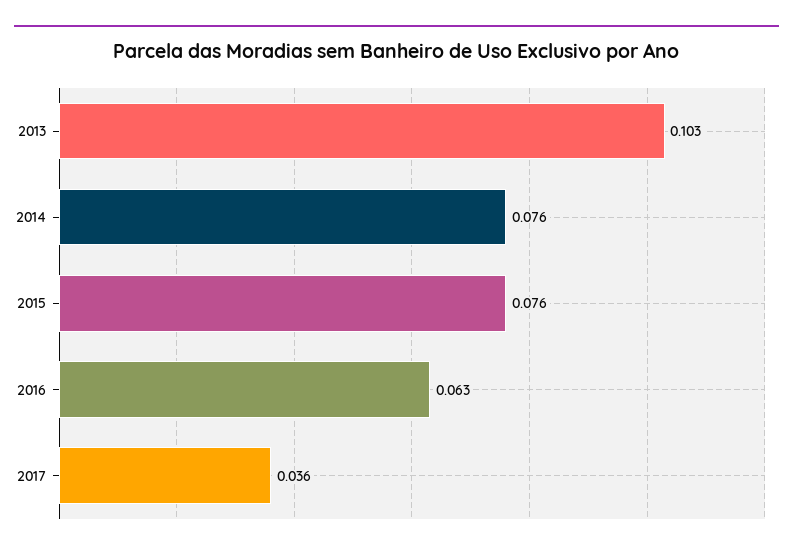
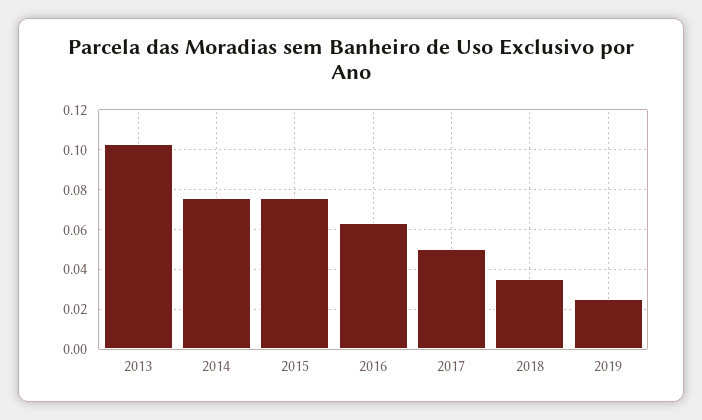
2017: 0.036 -> 0.05
2018: none -> 0.035
2019: none -> 0.025

